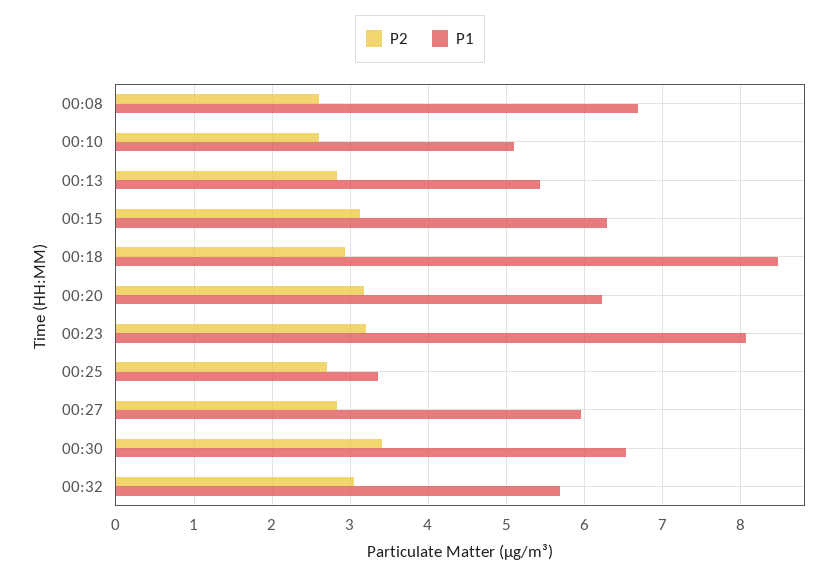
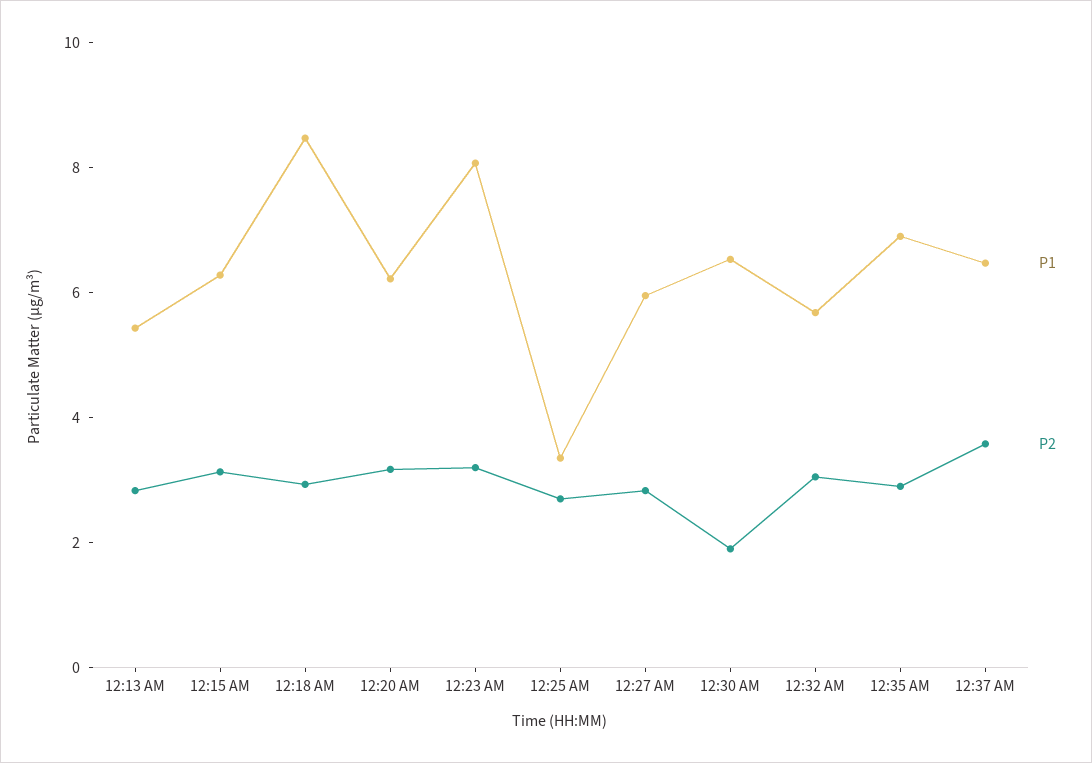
P2, 00:08: 2.6 -> none
P1, 00:08: 6.7 -> none
P2, 00:10: 2.6 -> none
P1, 00:10: 5.1 -> none
P2, 00:30: 3.4 -> 2
P1, 12:35 AM: none -> 7
P2, 12:35 AM: none -> 3
P1, 12:37 AM: none -> 6.5
P2, 12:37 AM: none -> 3.5

